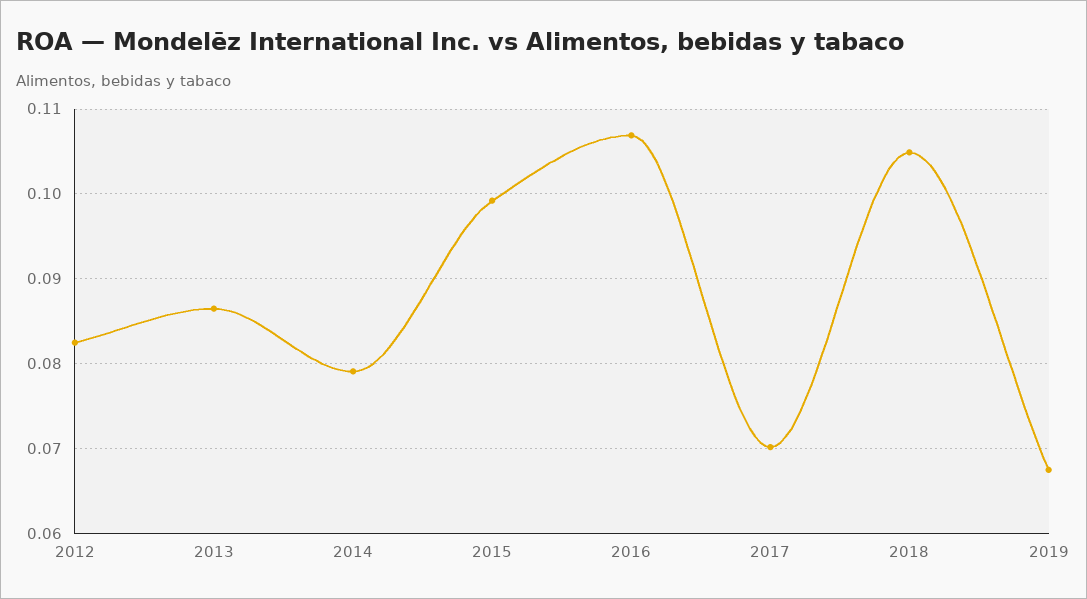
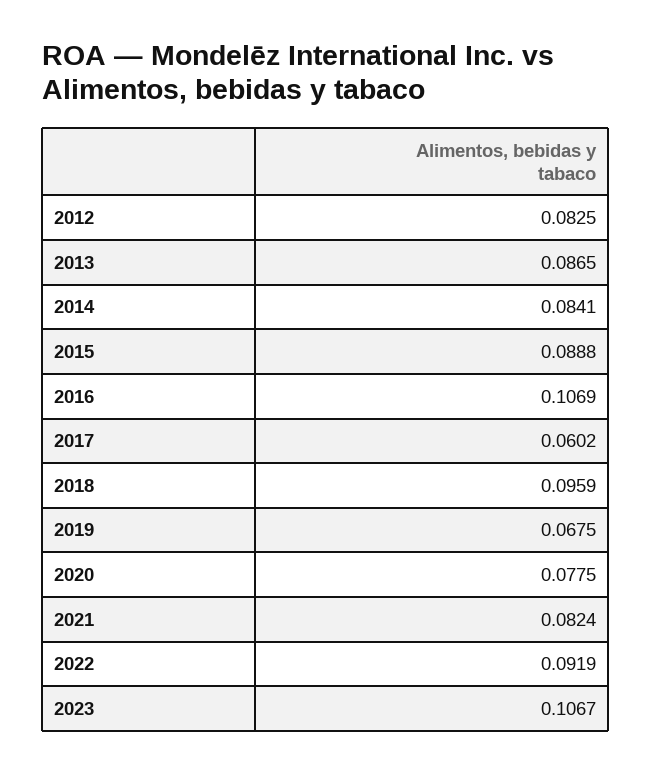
2014: 0.079 -> 0.0841
2015: 0.099 -> 0.0888
2017: 0.07 -> 0.0602
2018: 0.105 -> 0.0959
2020: none -> 0.0775
2021: none -> 0.0824
2022: none -> 0.0919
2023: none -> 0.1067

